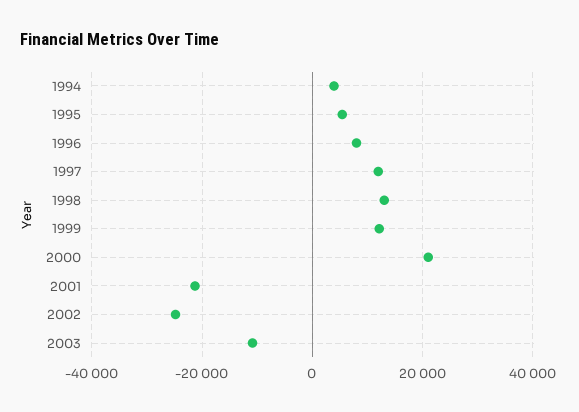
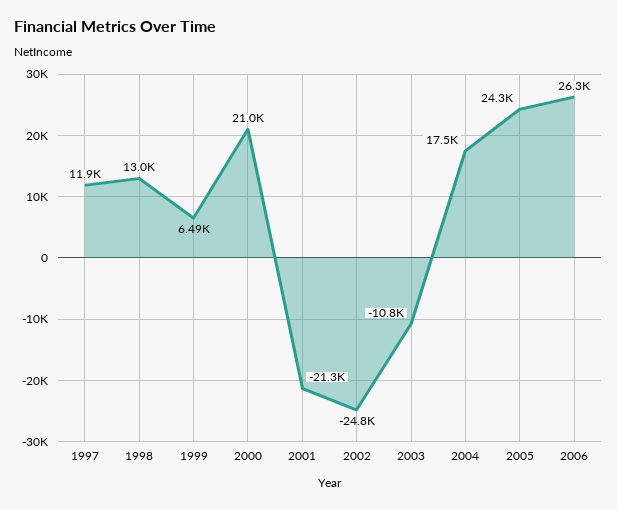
1994: 4000 -> none
1995: 6000 -> none
1996: 8000 -> none
1999: 12000 -> 6490
2004: none -> 17500
2005: none -> 24300
2006: none -> 26300

